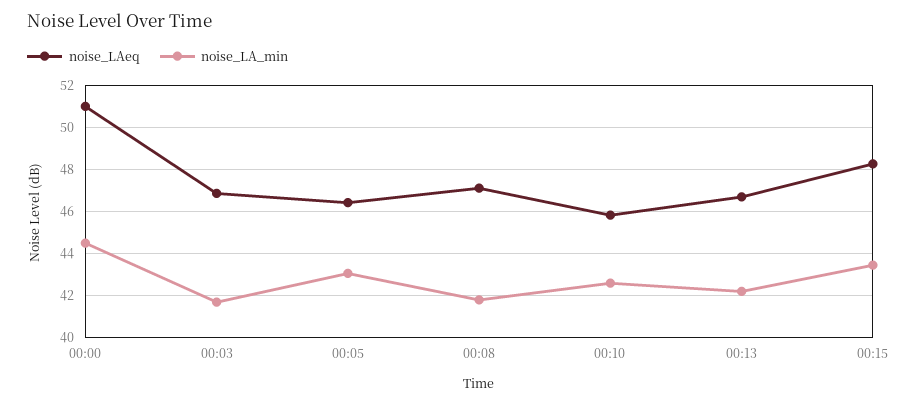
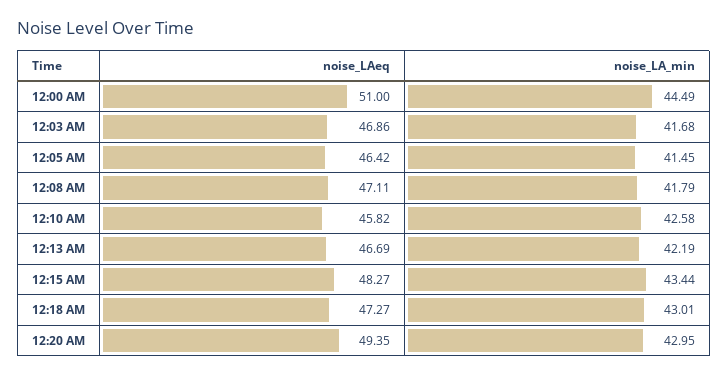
noise_LA_min, 00:05: 43 -> 41.45
noise_LAeq, 12:18 AM: none -> 47.27
noise_LA_min, 12:18 AM: none -> 43.01
noise_LAeq, 12:20 AM: none -> 49.35
noise_LA_min, 12:20 AM: none -> 42.95

